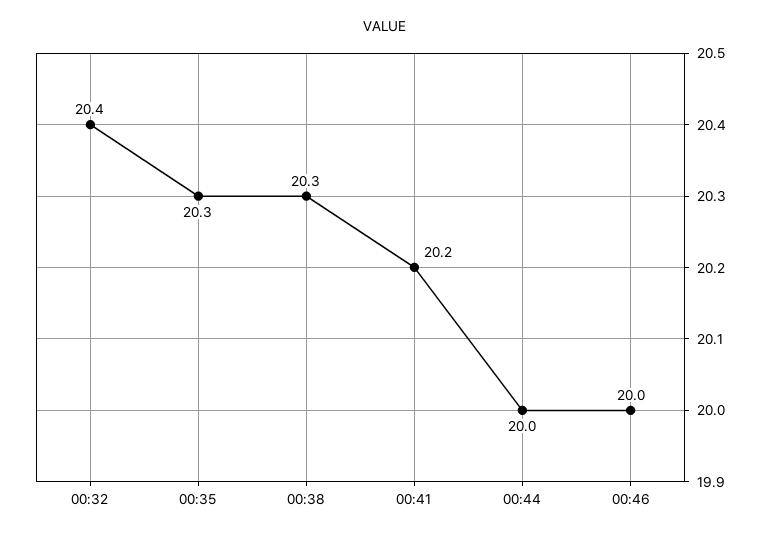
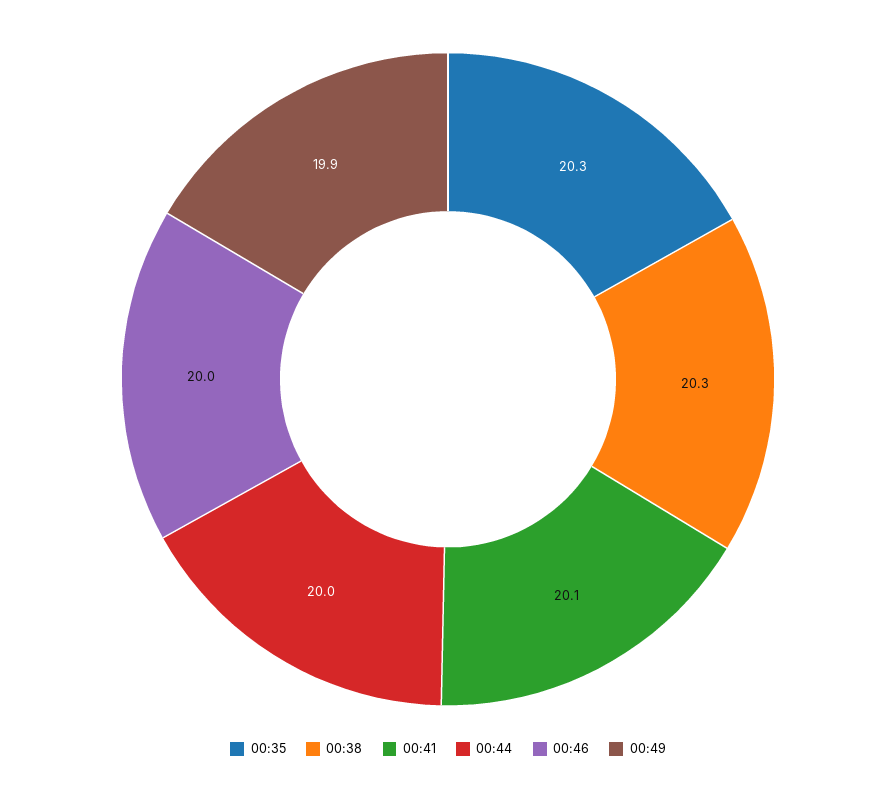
00:32: 20.4 -> none
00:41: 20.2 -> 20.1
00:49: none -> 19.9

